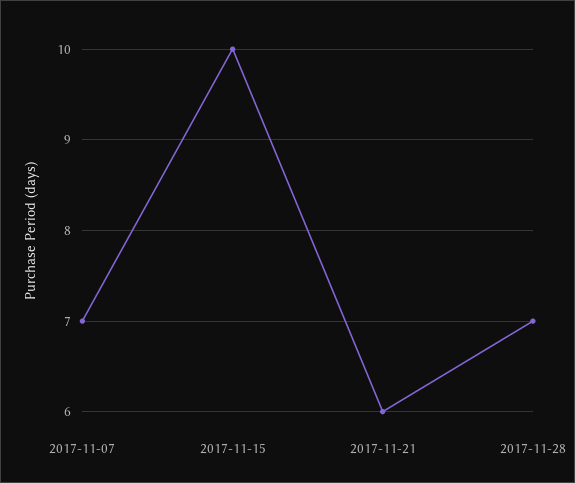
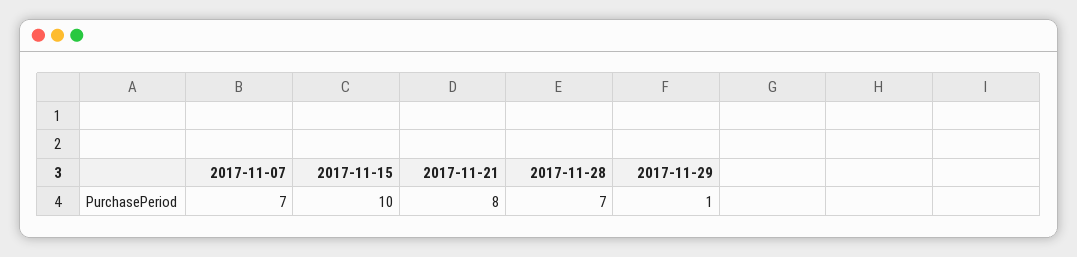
2017-11-21: 6 -> 8
2017-11-29: none -> 1

